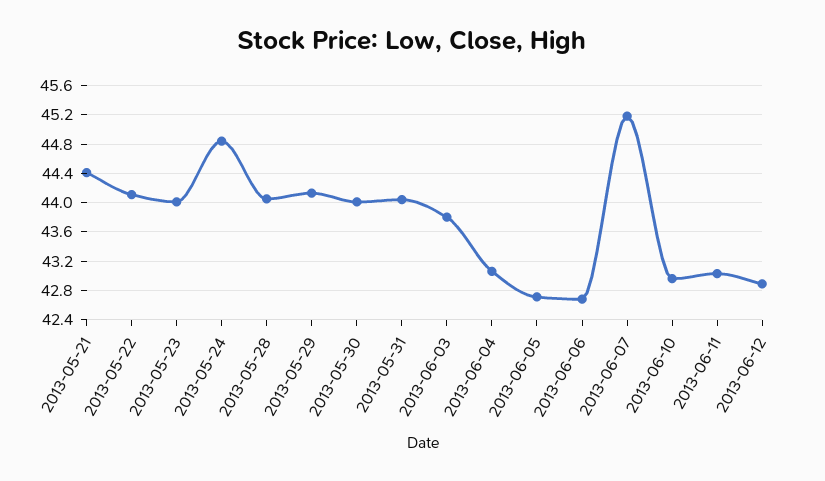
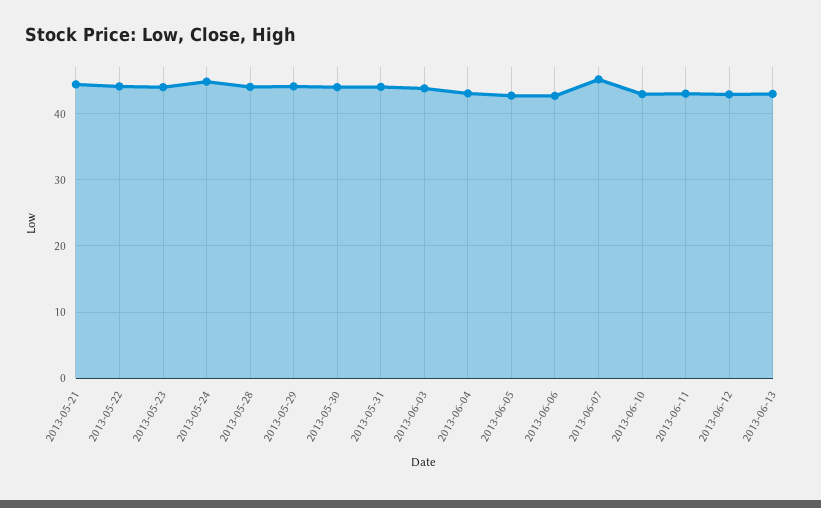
2013-06-13: none -> 43

